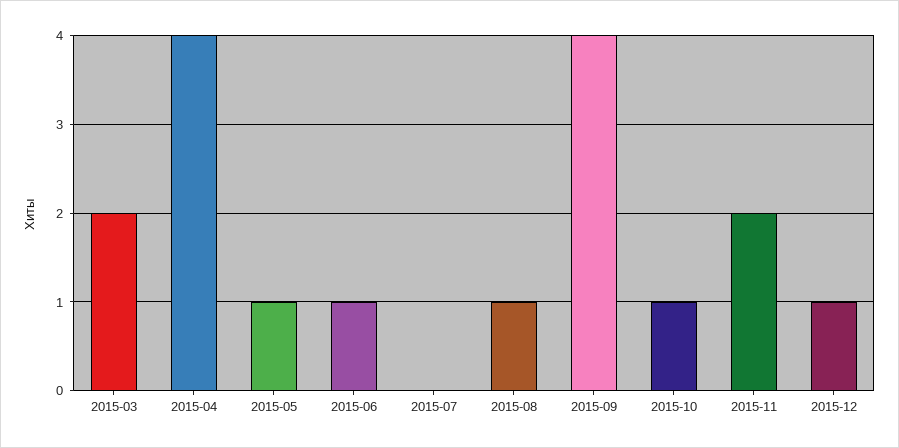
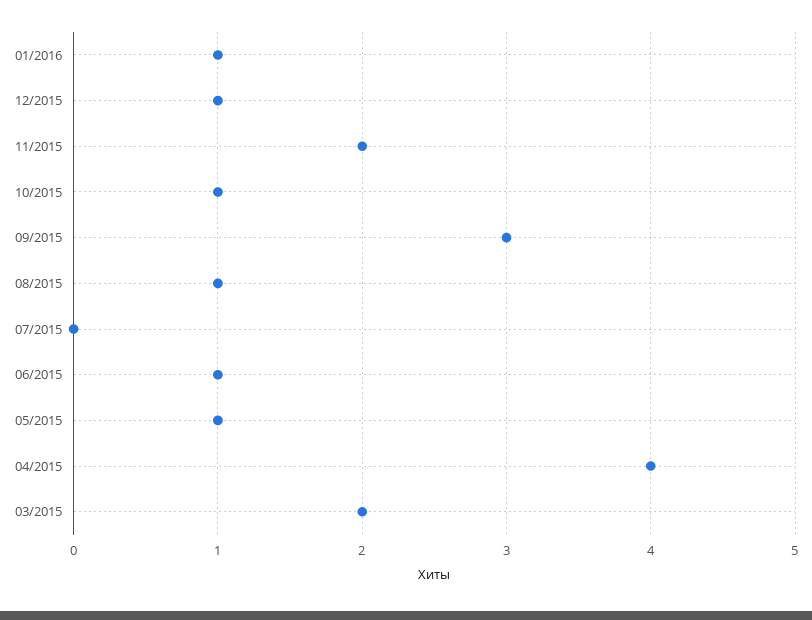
2015-09: 4 -> 3
01/2016: none -> 1

